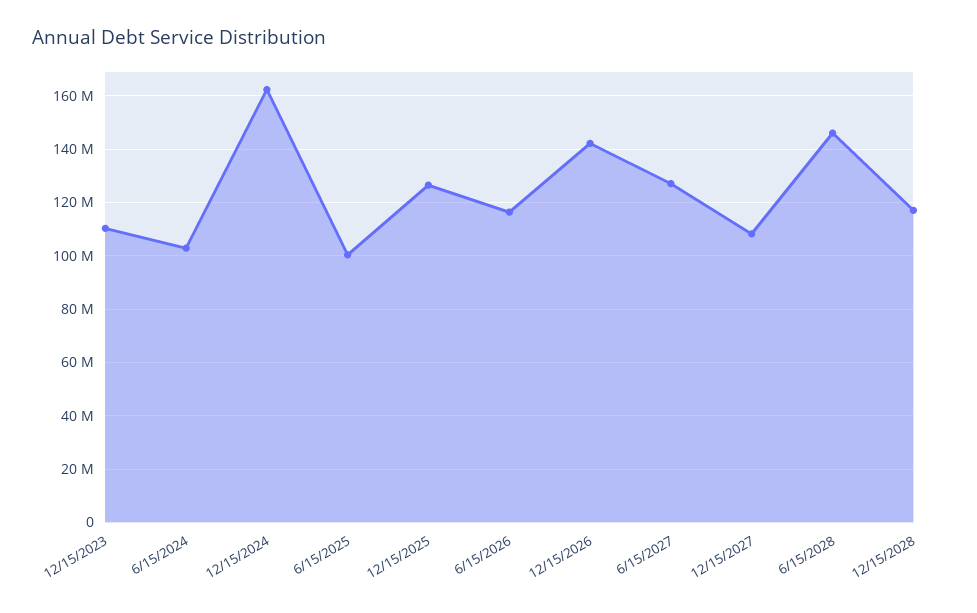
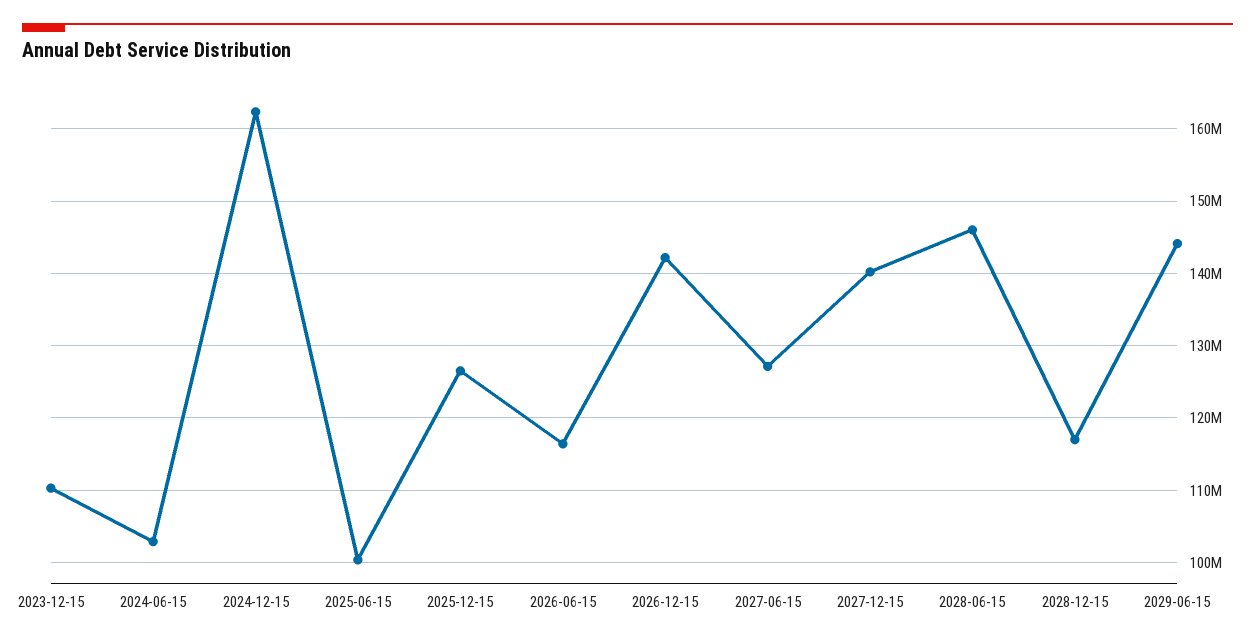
12/15/2027: 107500000 -> 140000000
2029-06-15: none -> 144000000

